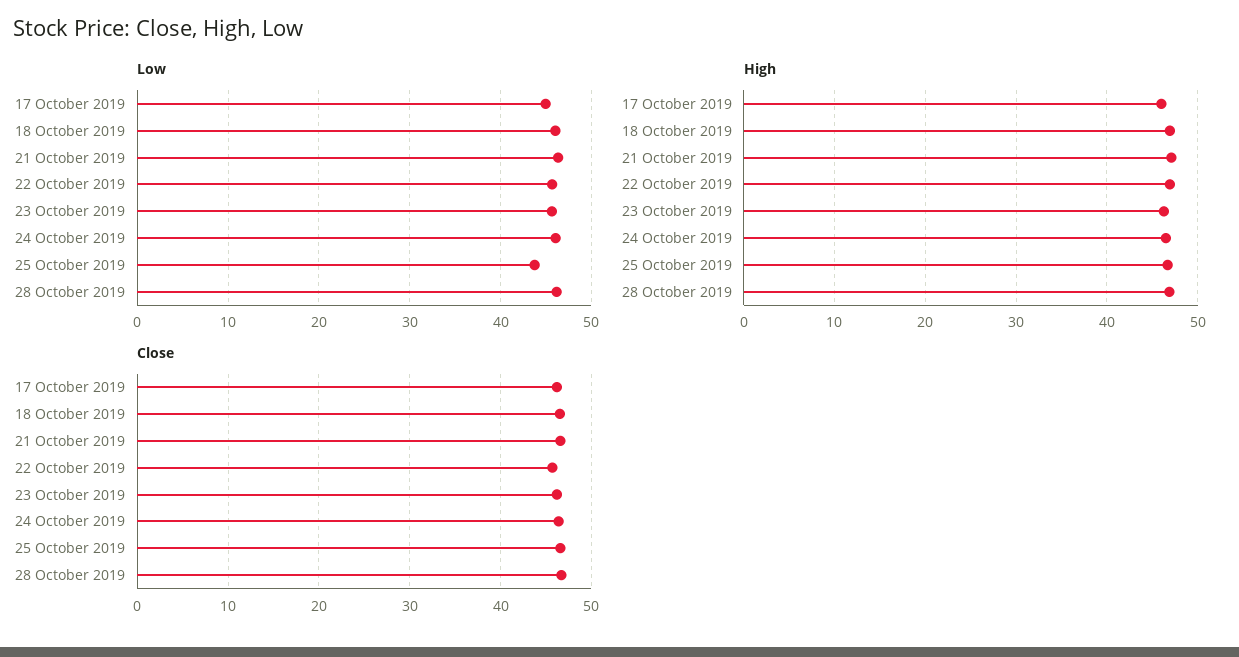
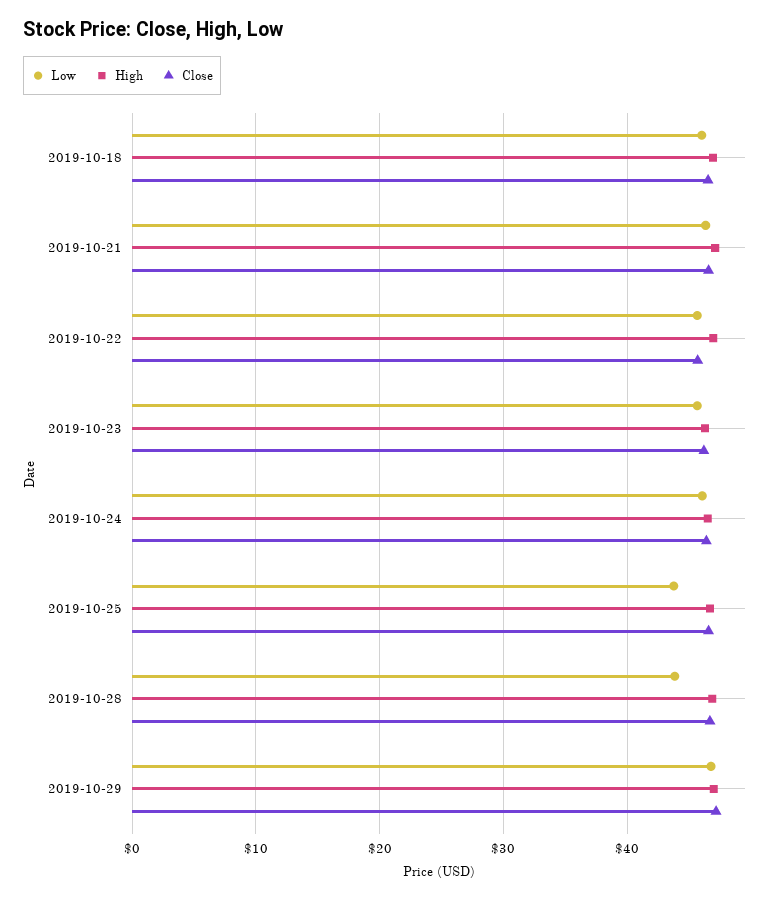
Low, 17 October 2019: 45 -> none
Low, 28 October 2019: 46 -> 44
High, 17 October 2019: 46 -> none
Close, 17 October 2019: 46 -> none
Low, 2019-10-29: none -> 47
High, 2019-10-29: none -> 47
Close, 2019-10-29: none -> 47

